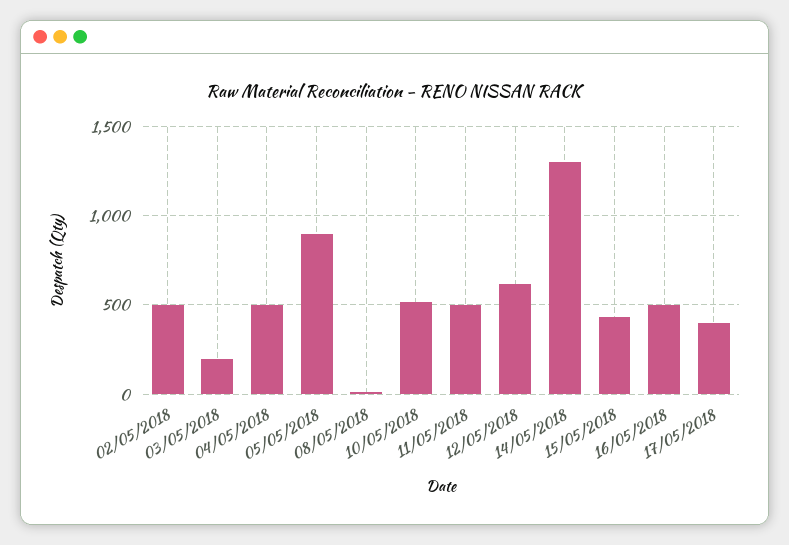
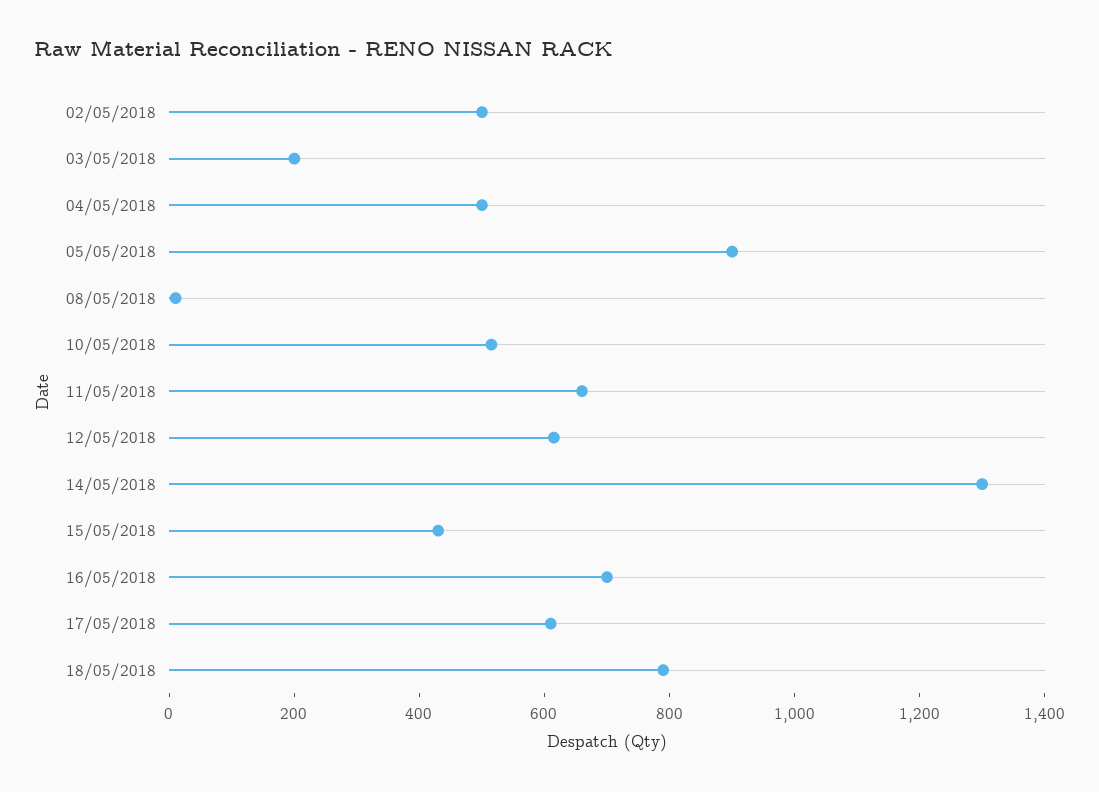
11/05/2018: 500 -> 650
16/05/2018: 500 -> 700
17/05/2018: 400 -> 600
18/05/2018: none -> 800

